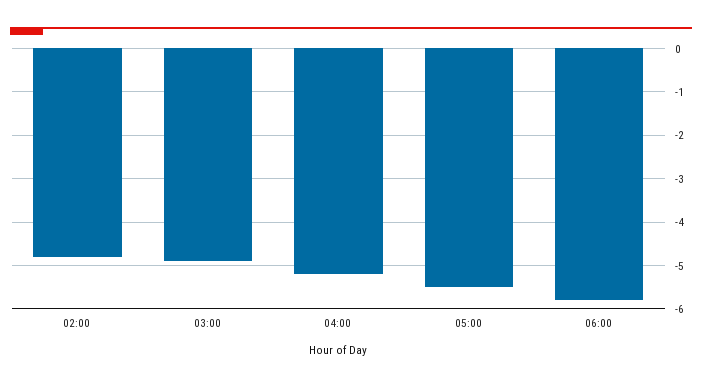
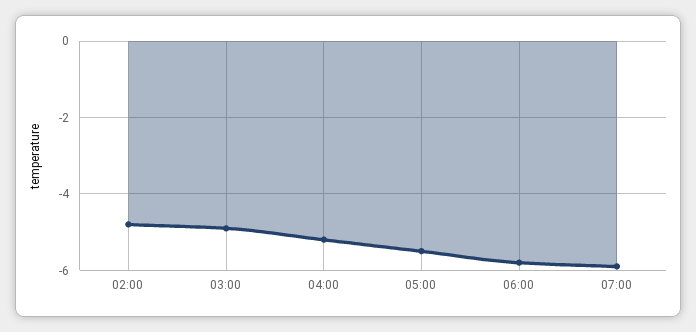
07:00: none -> -6

